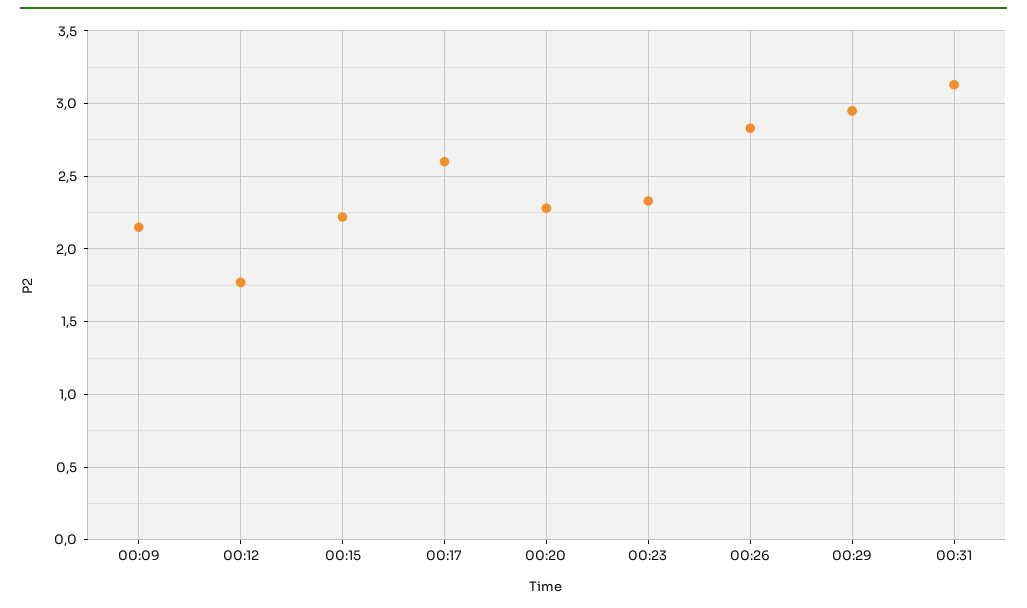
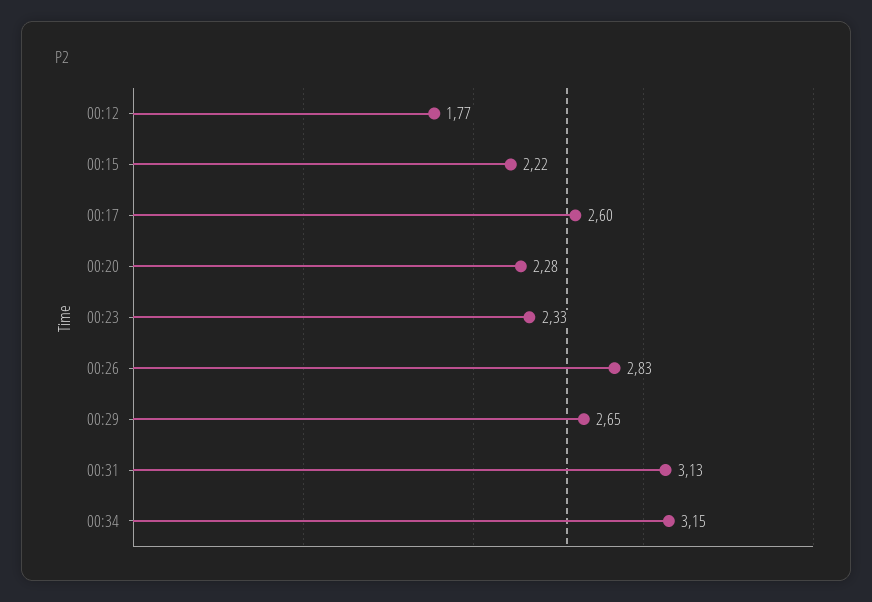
00:09: 2.15 -> none
00:29: 2.95 -> 2.65
00:34: none -> 3.15

